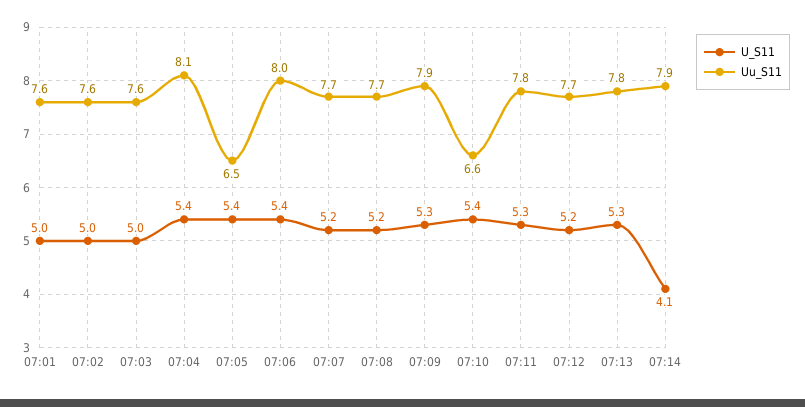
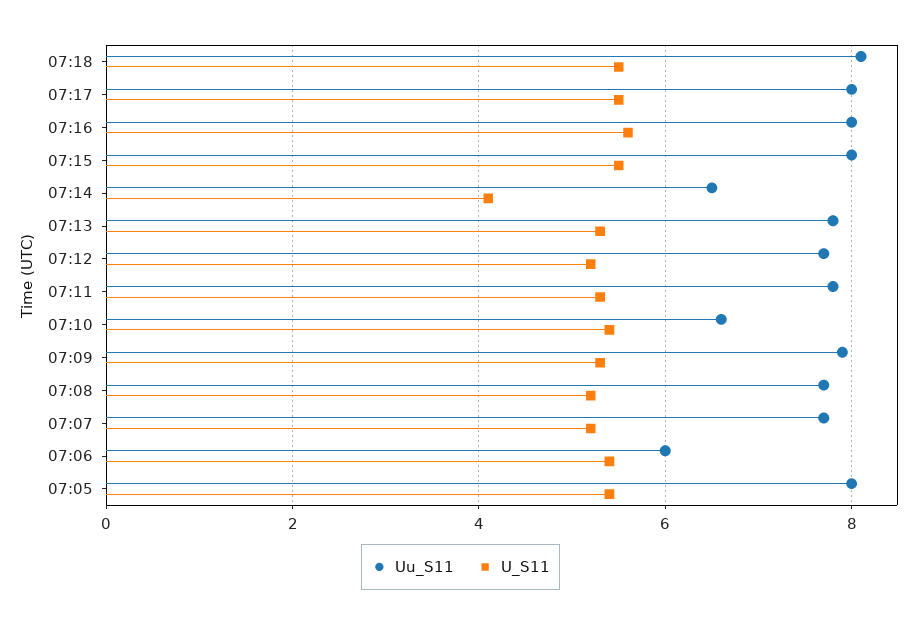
U_S11, 07:01: 5 -> none
Uu_S11, 07:01: 7.6 -> none
U_S11, 07:02: 5 -> none
Uu_S11, 07:02: 7.6 -> none
U_S11, 07:03: 5 -> none
Uu_S11, 07:03: 7.6 -> none
U_S11, 07:04: 5.4 -> none
Uu_S11, 07:04: 8.1 -> none
Uu_S11, 07:05: 6.5 -> 8
Uu_S11, 07:06: 8 -> 6
Uu_S11, 07:14: 7.9 -> 6.5
Uu_S11, 07:18: none -> 8
U_S11, 07:18: none -> 5.5
Uu_S11, 07:17: none -> 8
U_S11, 07:17: none -> 5.5
Uu_S11, 07:16: none -> 8
U_S11, 07:16: none -> 5.5
Uu_S11, 07:15: none -> 8
U_S11, 07:15: none -> 5.5

